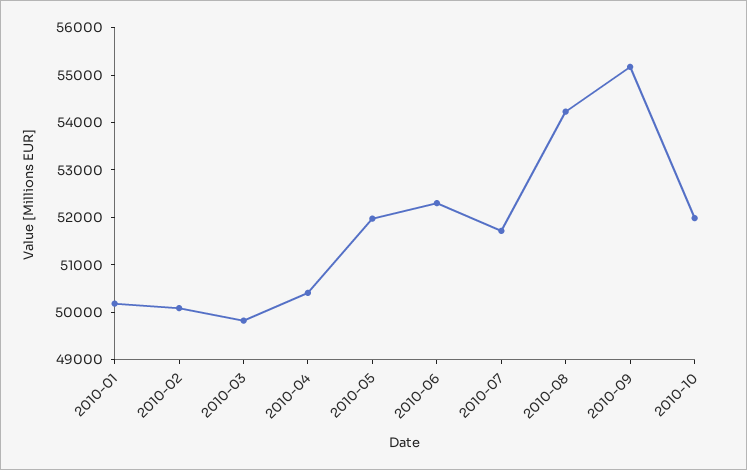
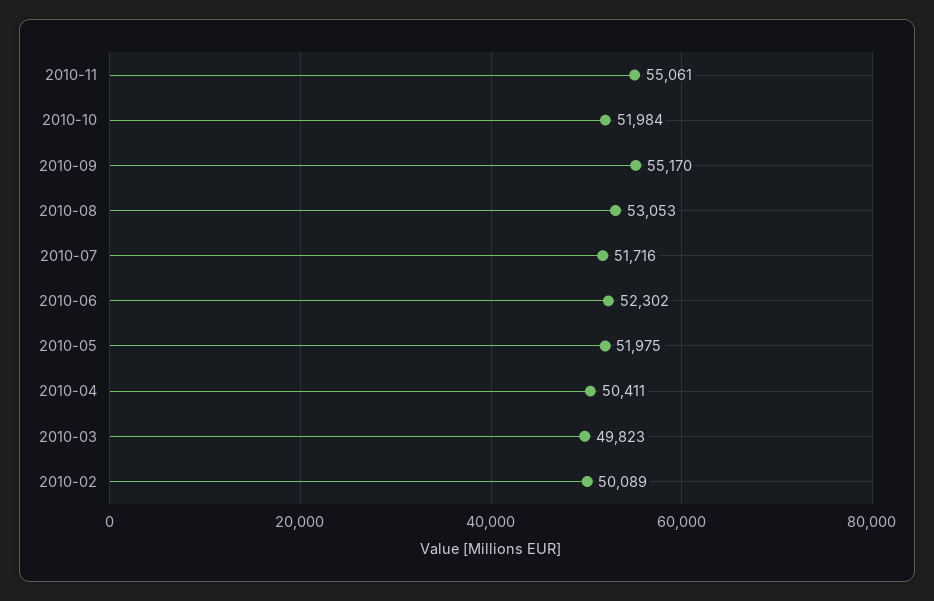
2010-01: 50200 -> none
2010-08: 54200 -> 53053
2010-11: none -> 55061

